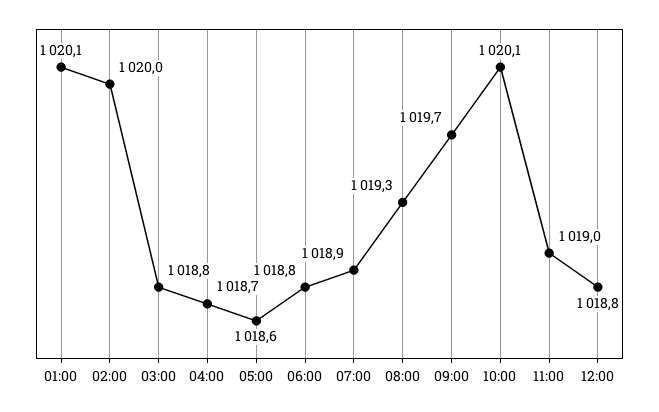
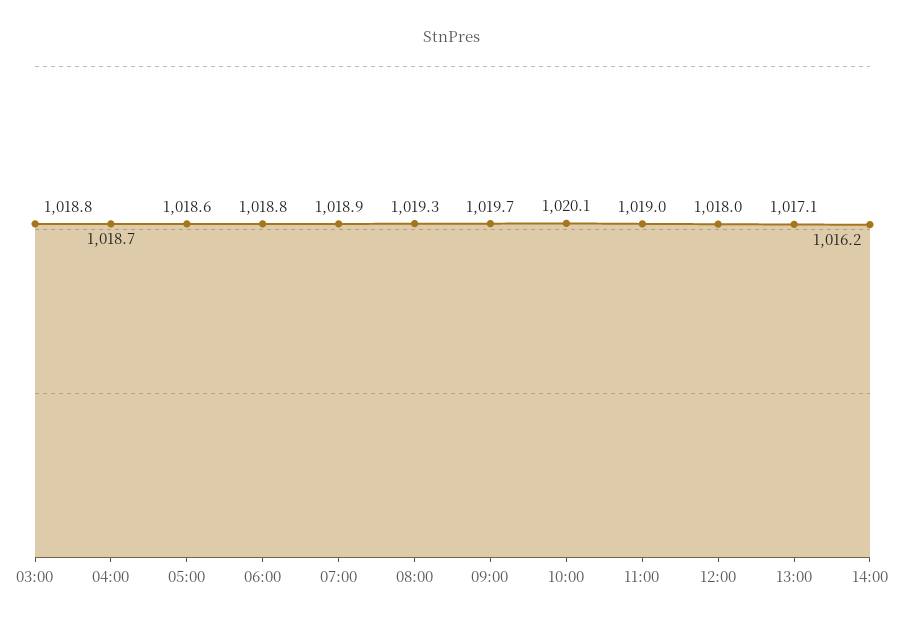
01:00: 1020.1 -> none
02:00: 1020 -> none
12:00: 1018.8 -> 1018
13:00: none -> 1017.1
14:00: none -> 1016.2

